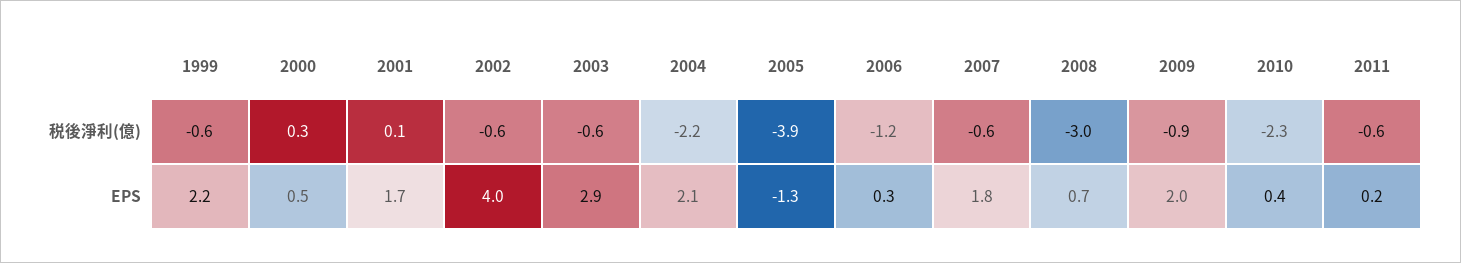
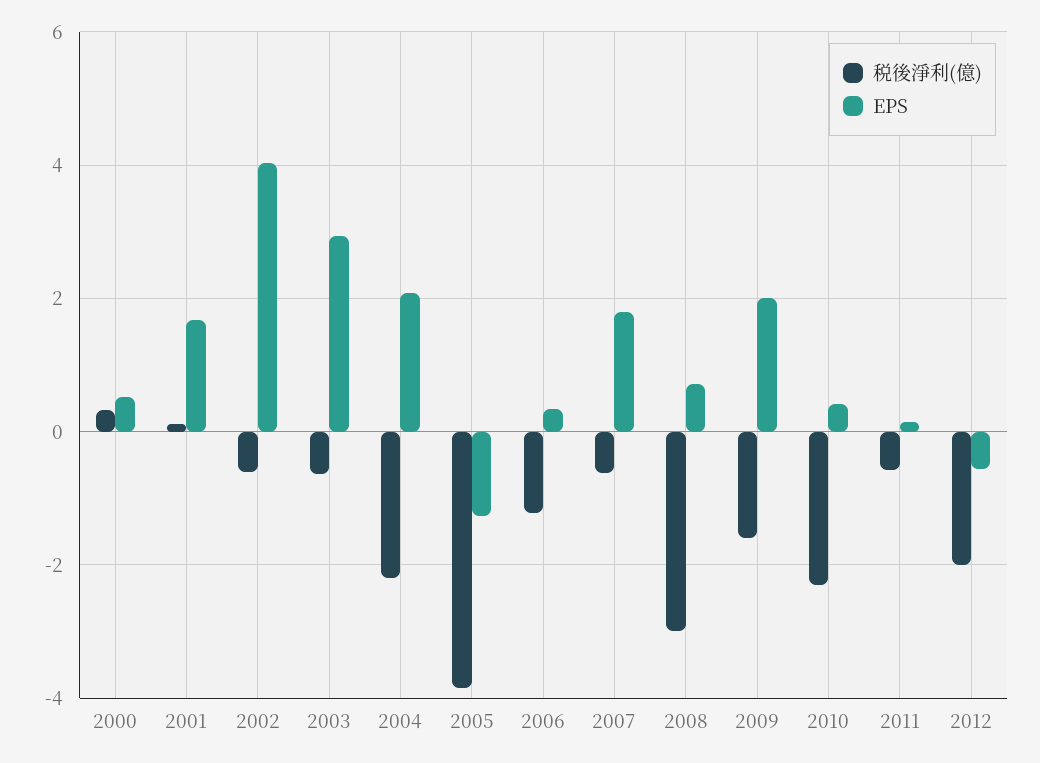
税後淨利(億), 1999: -0.6 -> none
税後淨利(億), 2009: -0.9 -> -1.6
EPS, 1999: 2.2 -> none
税後淨利(億), 2012: none -> -2
EPS, 2012: none -> -0.6

